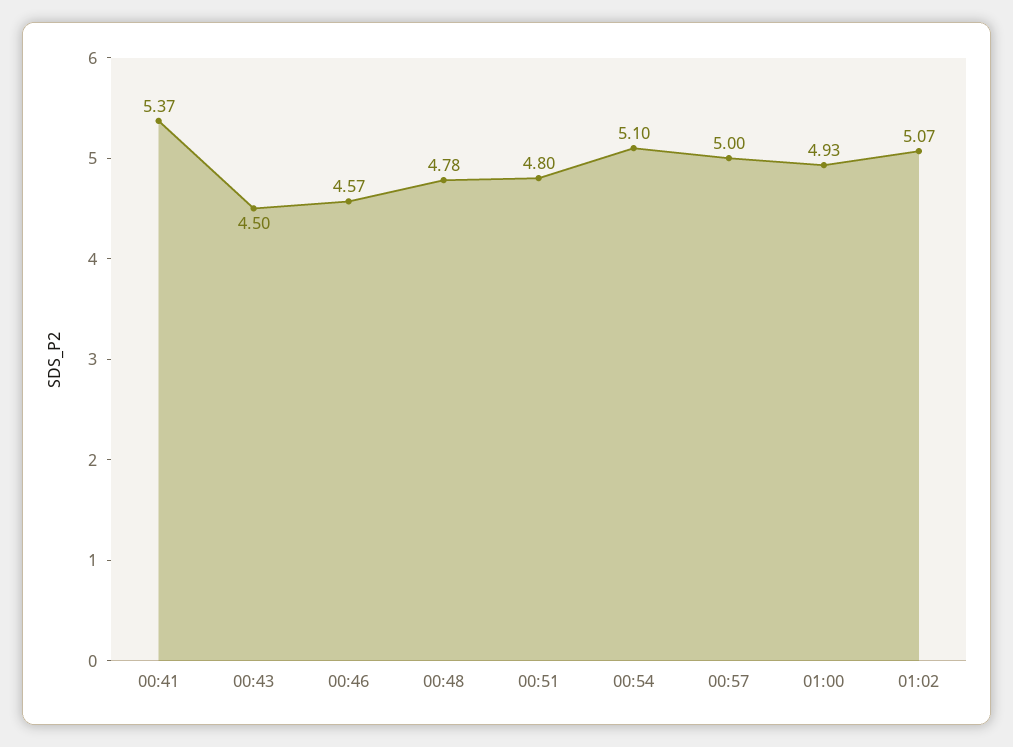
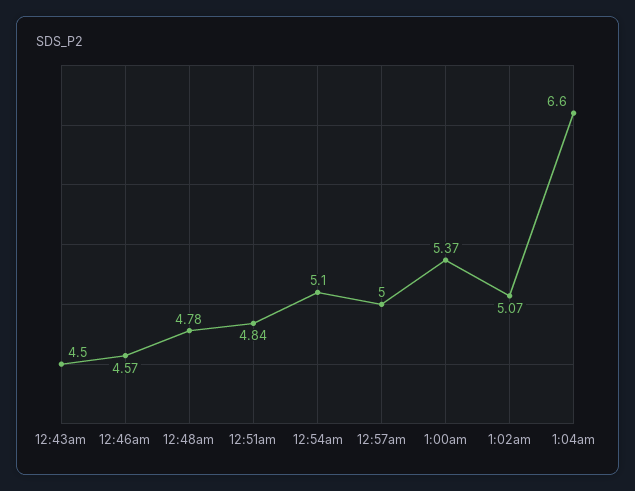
00:41: 5.37 -> none
00:51: 4.8 -> 4.84
01:00: 4.93 -> 5.37
1:04am: none -> 6.6

